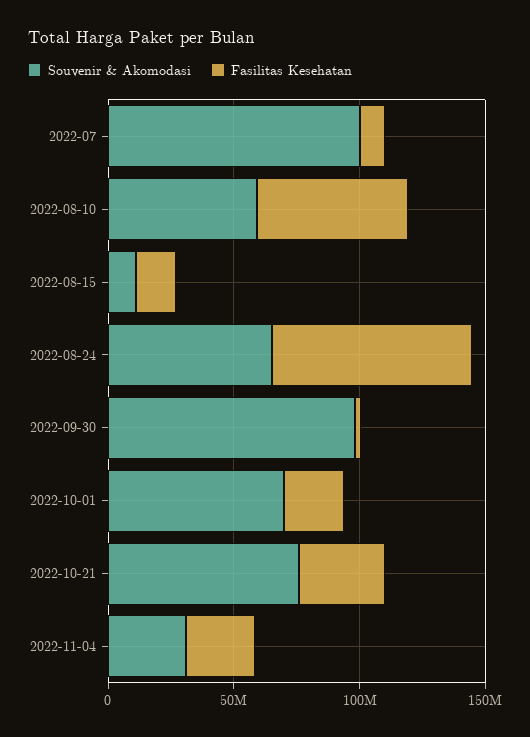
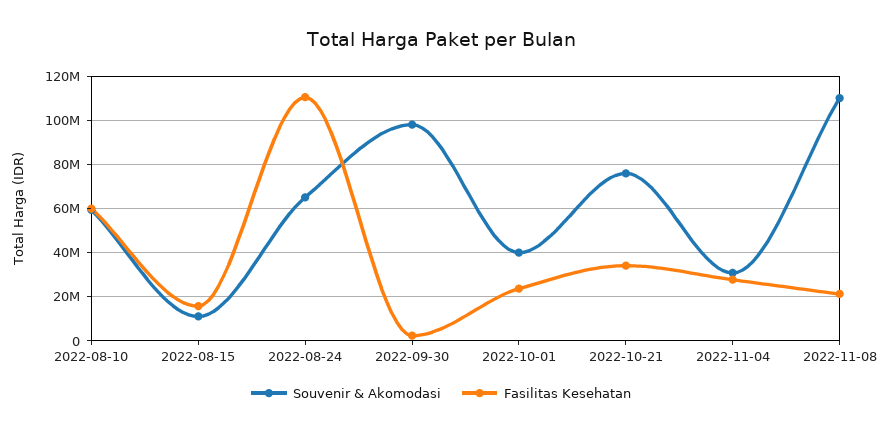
Souvenir & Akomodasi, 2022-07: 100000000 -> none
Fasilitas Kesehatan, 2022-07: 10000000 -> none
Fasilitas Kesehatan, 2022-08-24: 80000000 -> 110000000
Souvenir & Akomodasi, 2022-10-01: 70000000 -> 40000000
Souvenir & Akomodasi, 2022-11-08: none -> 110000000
Fasilitas Kesehatan, 2022-11-08: none -> 20000000

